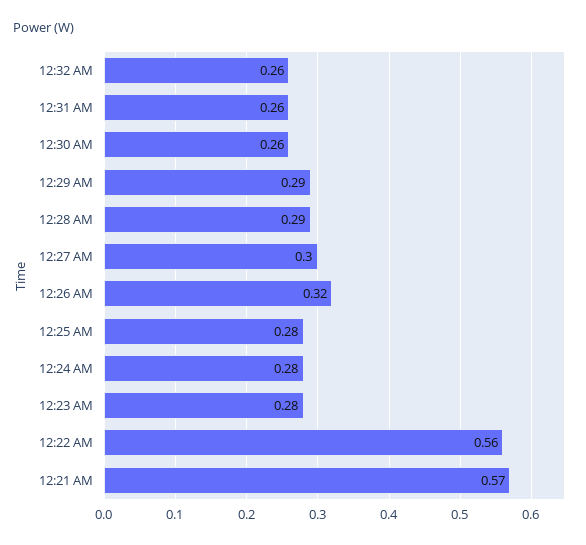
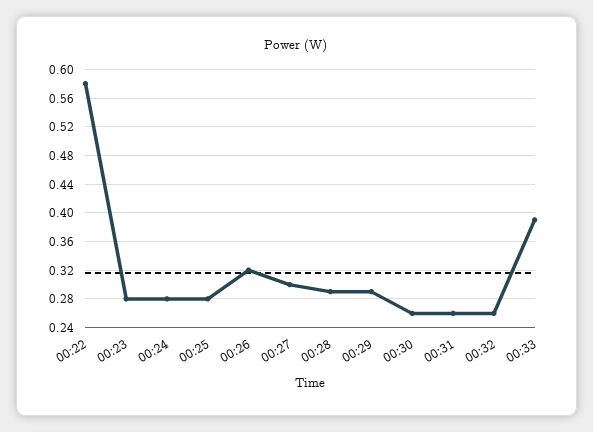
12:22 AM: 0.56 -> 0.58
12:21 AM: 0.57 -> none
00:33: none -> 0.39

